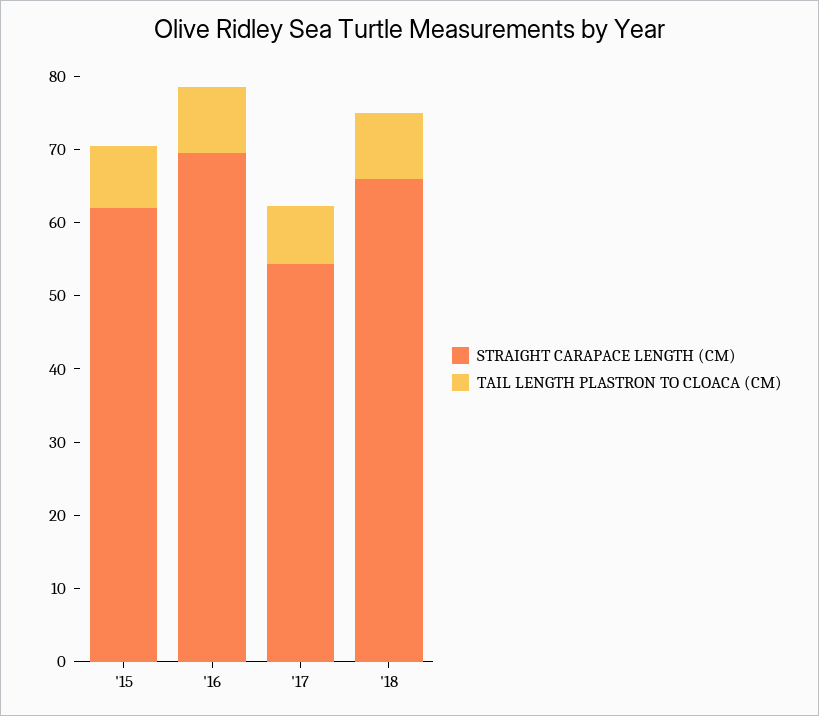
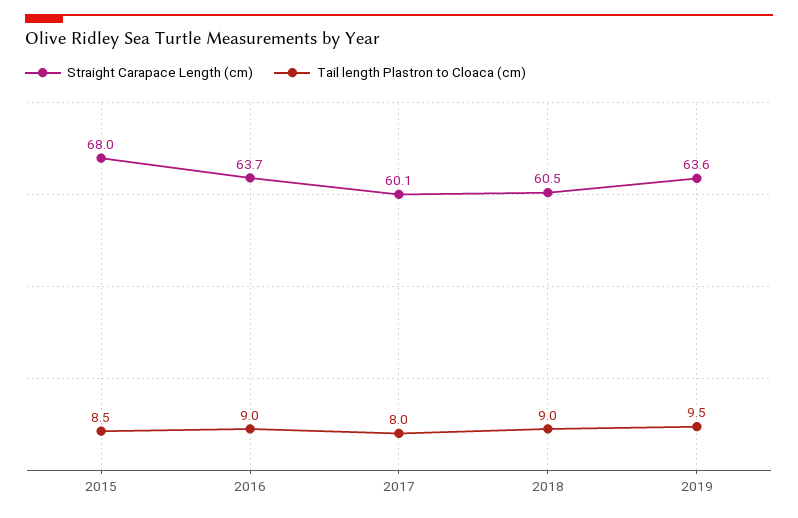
STRAIGHT CARAPACE LENGTH (CM), '15: 62 -> 68
STRAIGHT CARAPACE LENGTH (CM), '16: 70 -> 63.7
STRAIGHT CARAPACE LENGTH (CM), '17: 54 -> 60.1
STRAIGHT CARAPACE LENGTH (CM), '18: 66 -> 60.5
STRAIGHT CARAPACE LENGTH (CM), 2019: none -> 63.6
TAIL LENGTH PLASTRON TO CLOACA (CM), 2019: none -> 9.5

